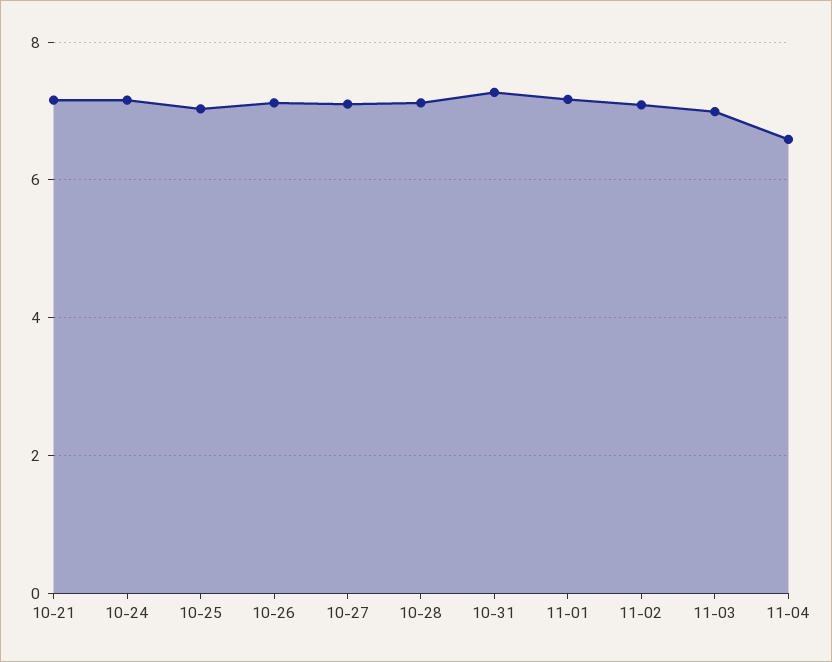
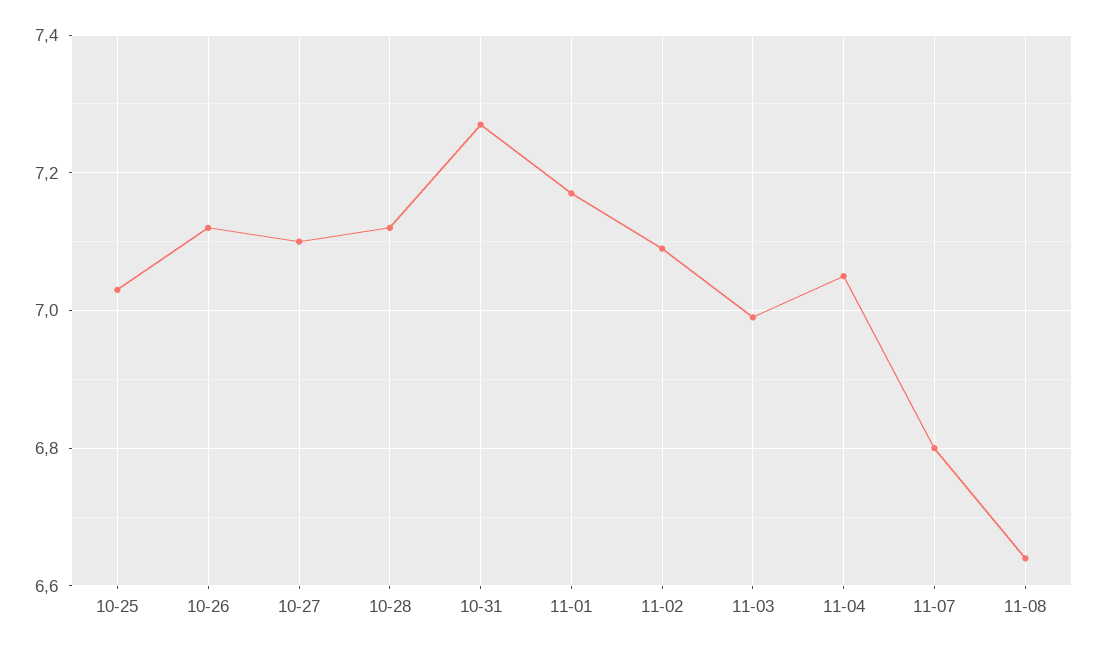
10-21: 7.2 -> none
10-24: 7.2 -> none
11-04: 6.6 -> 7.05
11-07: none -> 6.8
11-08: none -> 6.65

